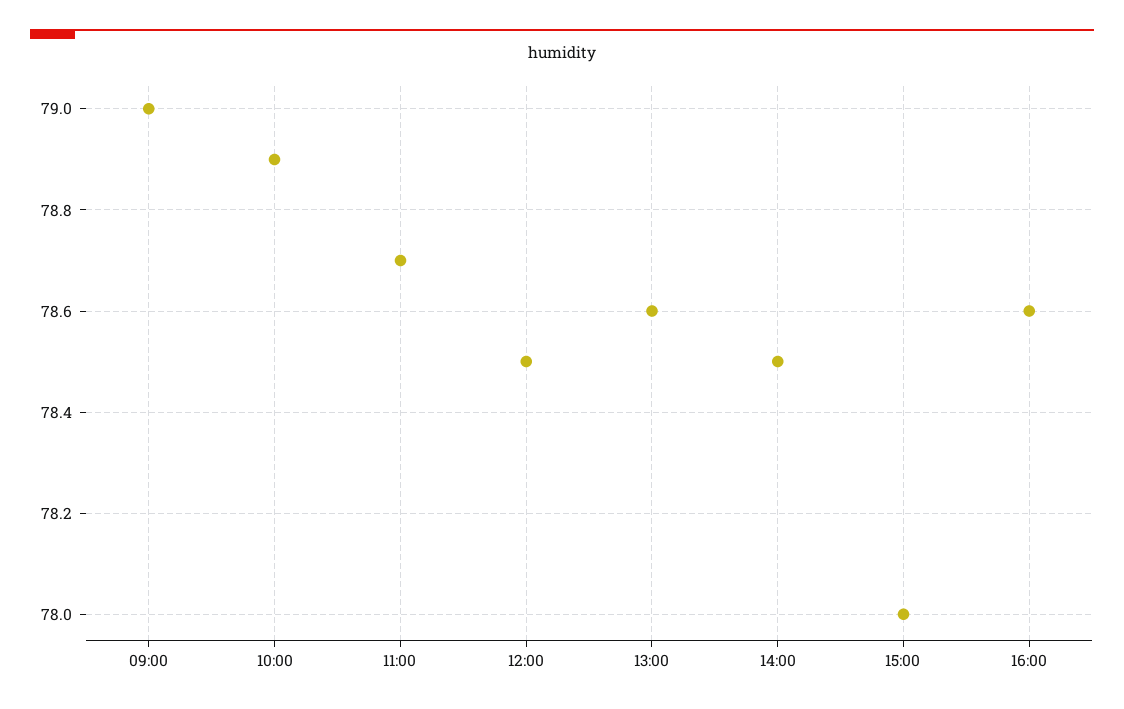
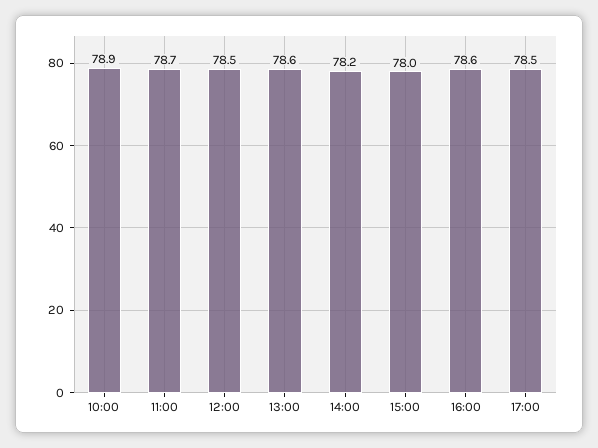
09:00: 79 -> none
14:00: 78.5 -> 78.2
17:00: none -> 78.5

